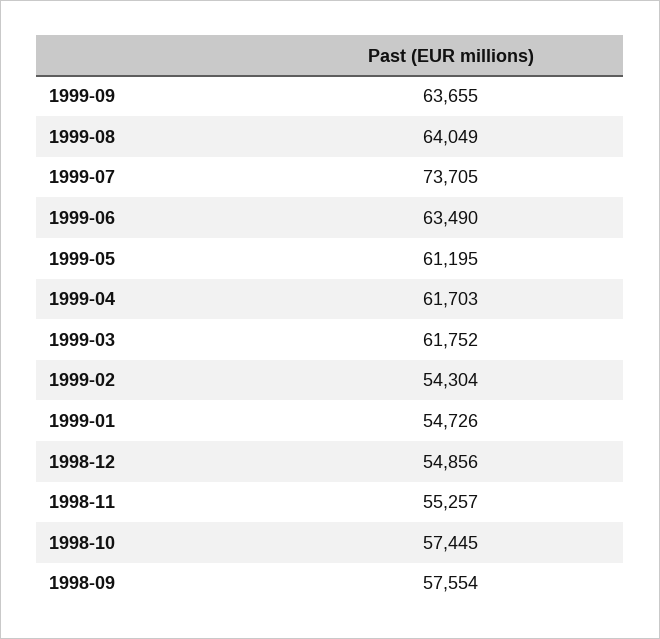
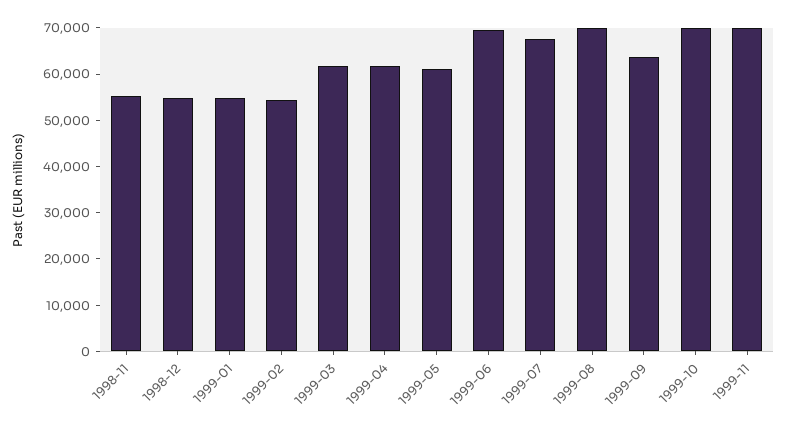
1999-08: 64049 -> 70000
1999-07: 73705 -> 68000
1999-06: 63490 -> 70000
1998-10: 57445 -> none
1998-09: 57554 -> none
1999-10: none -> 70000
1999-11: none -> 70000

